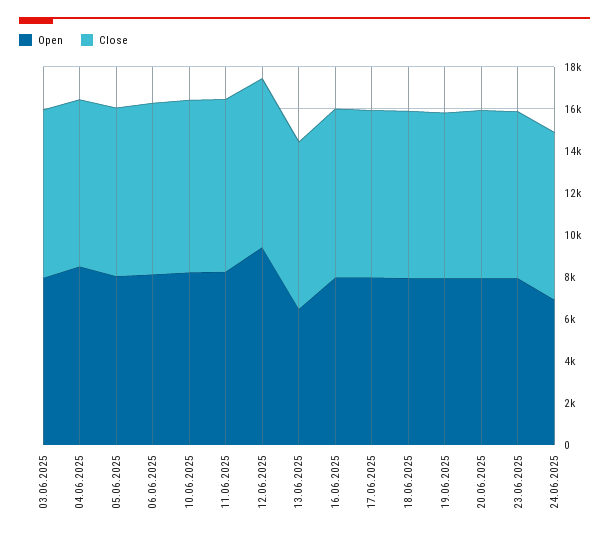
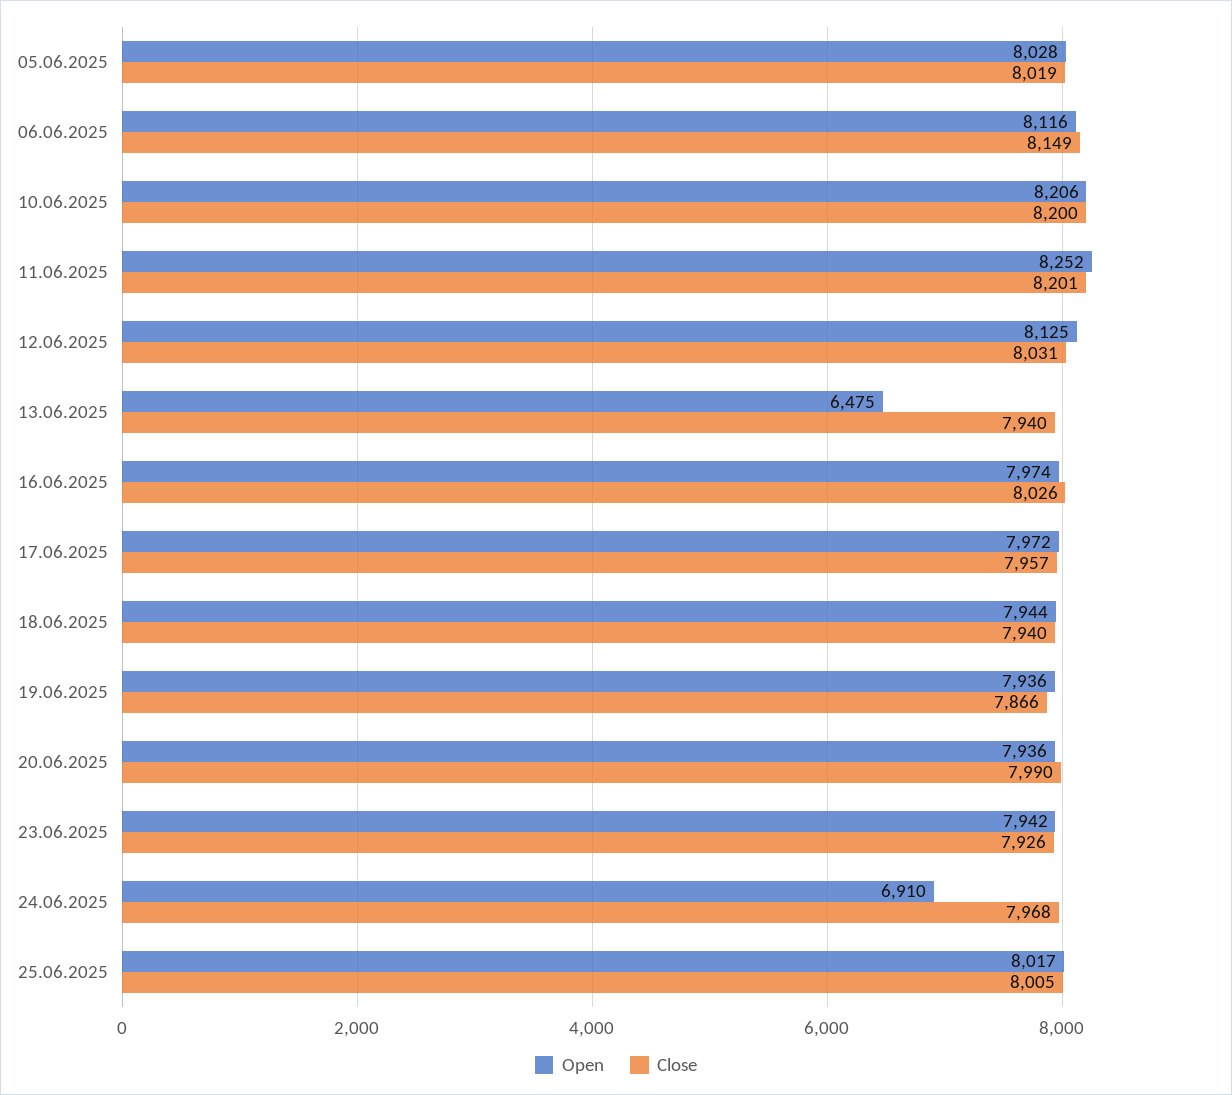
Open, 03.06.2025: 8000 -> none
Close, 03.06.2025: 8000 -> none
Open, 04.06.2025: 8500 -> none
Close, 04.06.2025: 8000 -> none
Open, 12.06.2025: 9500 -> 8125
Open, 25.06.2025: none -> 8017
Close, 25.06.2025: none -> 8005

